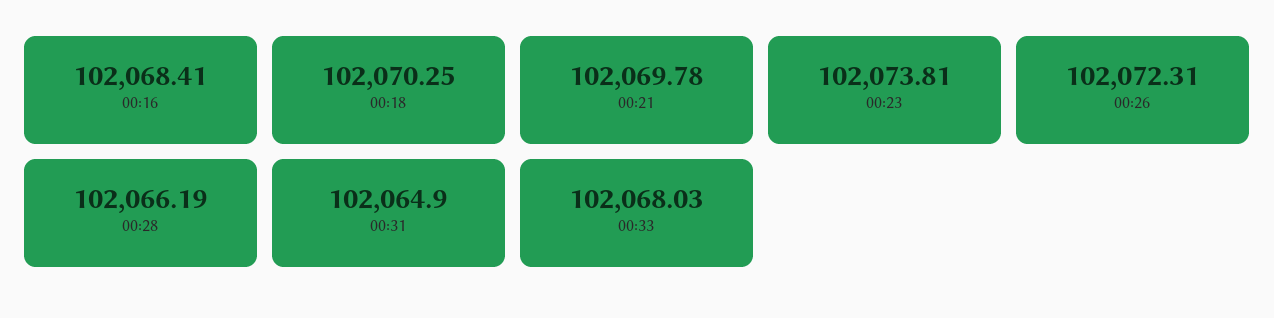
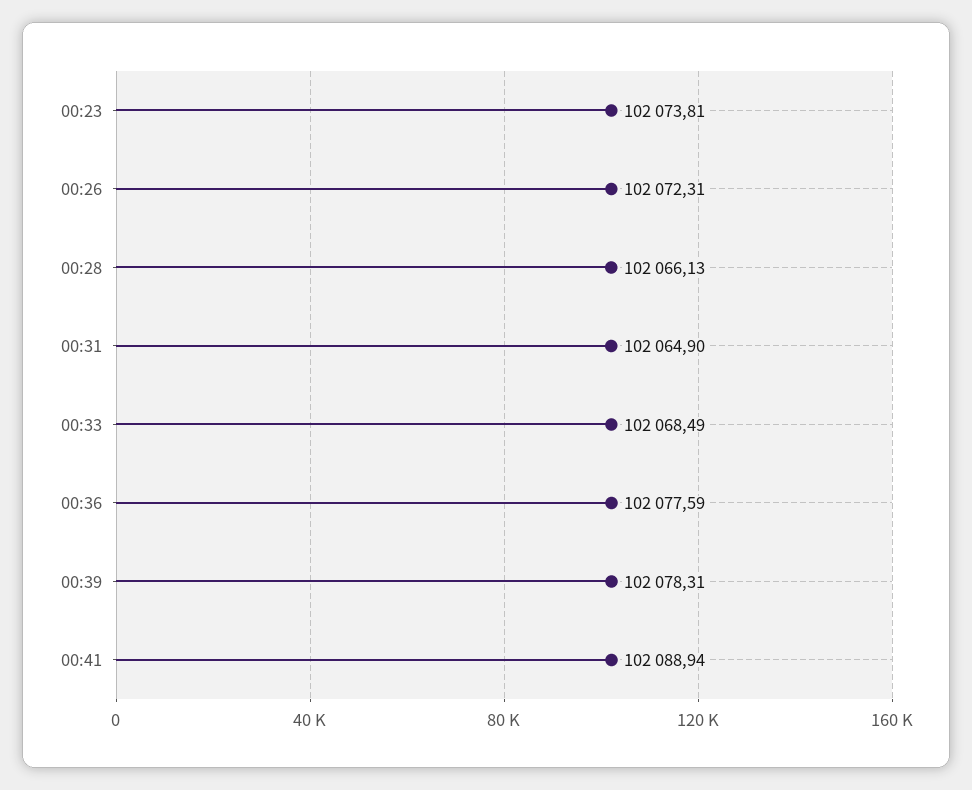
00:16: 102068.41 -> none
00:18: 102070.25 -> none
00:21: 102069.78 -> none
00:28: 102066.19 -> 102066.13
00:33: 102068.03 -> 102068.49
00:36: none -> 102077.59
00:39: none -> 102078.31
00:41: none -> 102088.94

